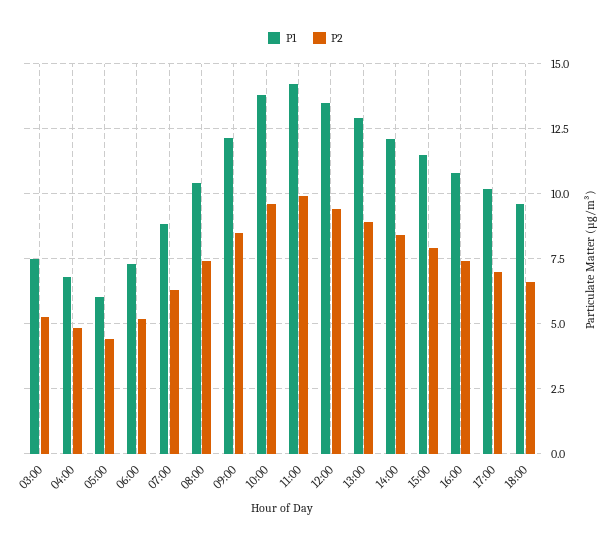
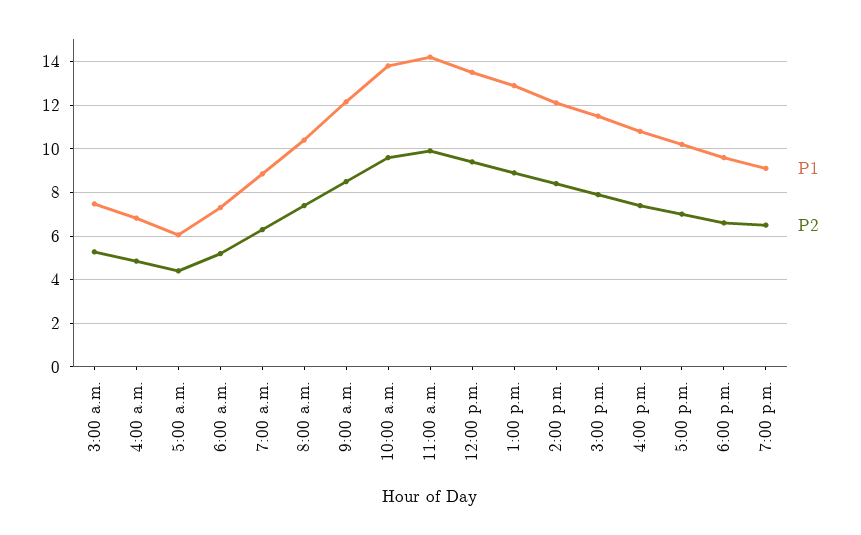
P1, 7:00 p.m.: none -> 9
P2, 7:00 p.m.: none -> 6.5

